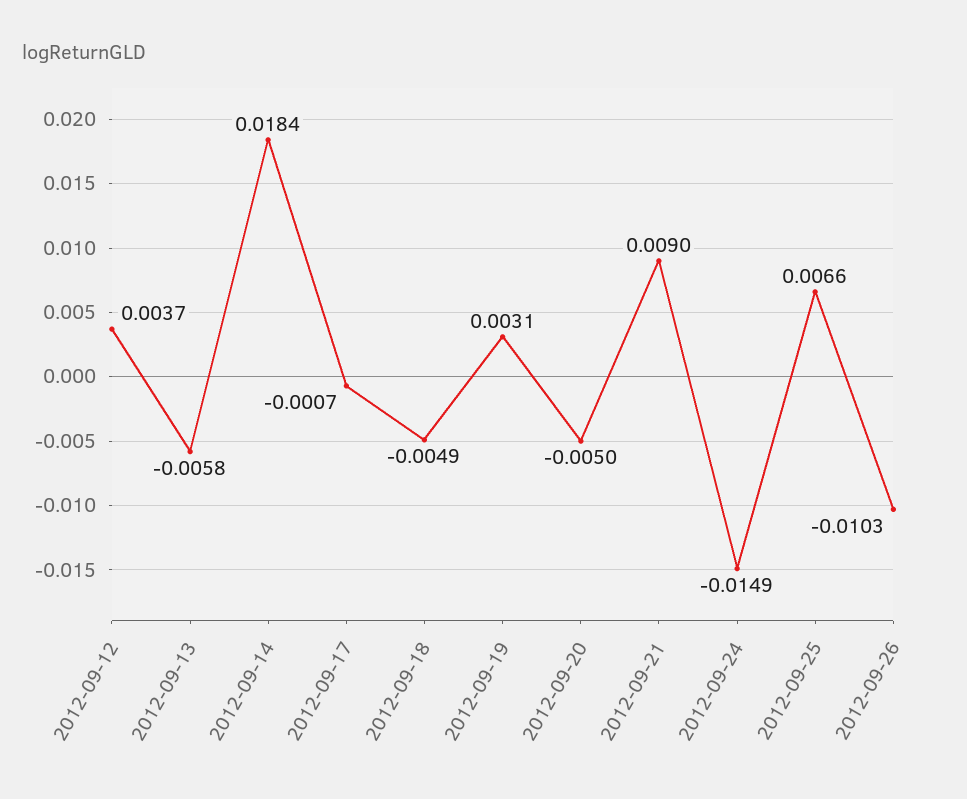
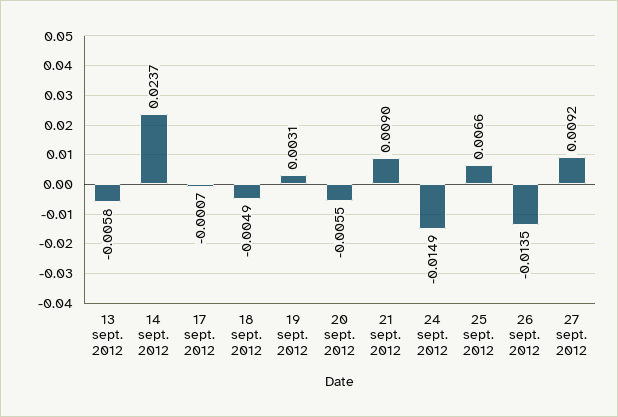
2012-09-12: 0.0037 -> none
2012-09-14: 0.0184 -> 0.0237
2012-09-20: -0.005 -> -0.0055
2012-09-26: -0.0103 -> -0.0135
27 sept. 2012: none -> 0.0092

